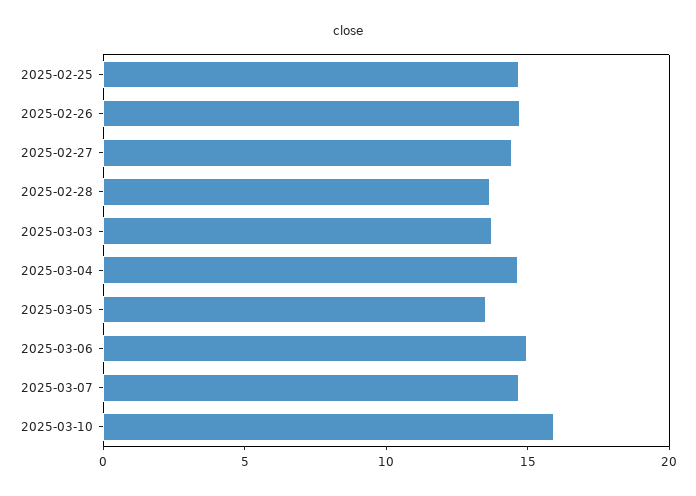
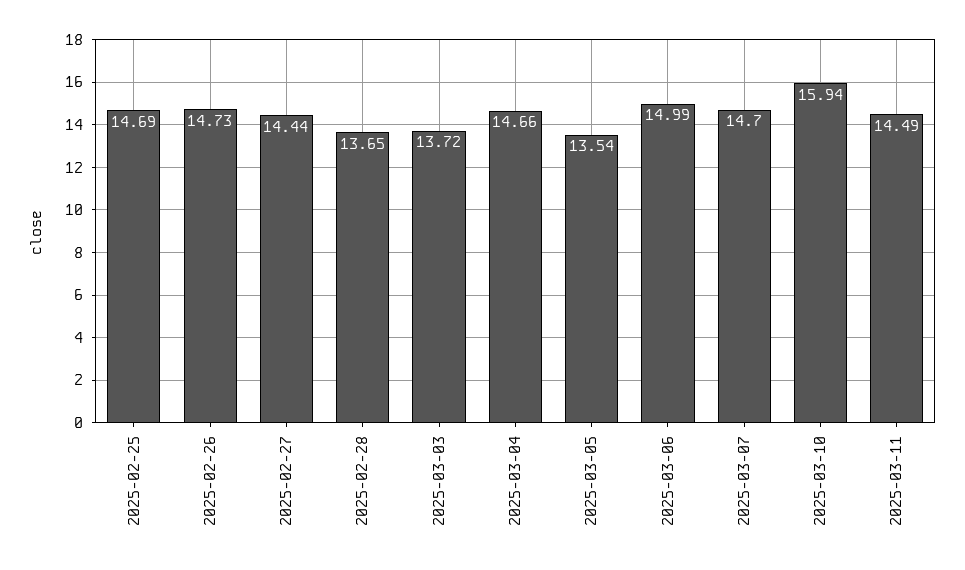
2025-03-11: none -> 14.49

